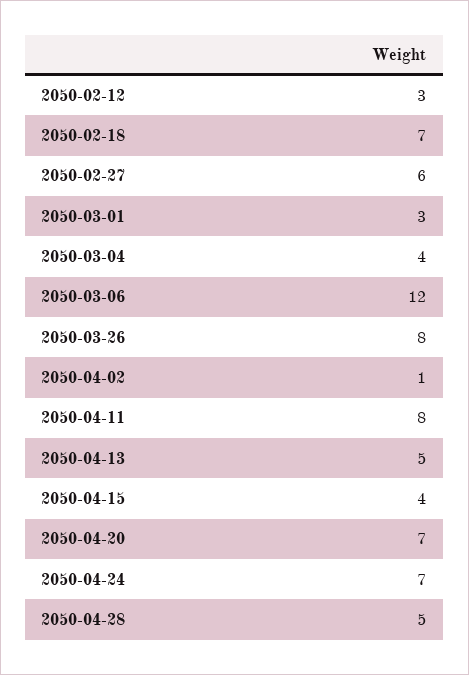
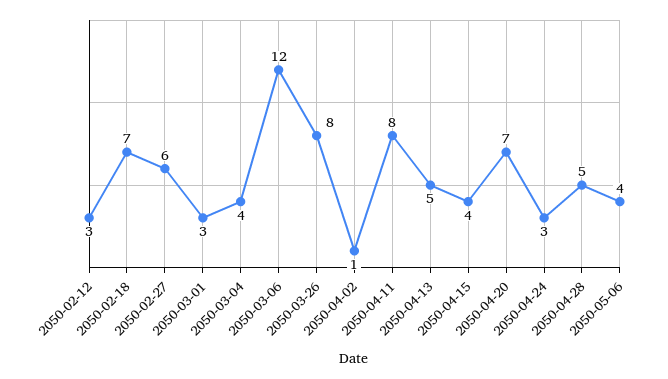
2050-04-24: 7 -> 3
2050-05-06: none -> 4

